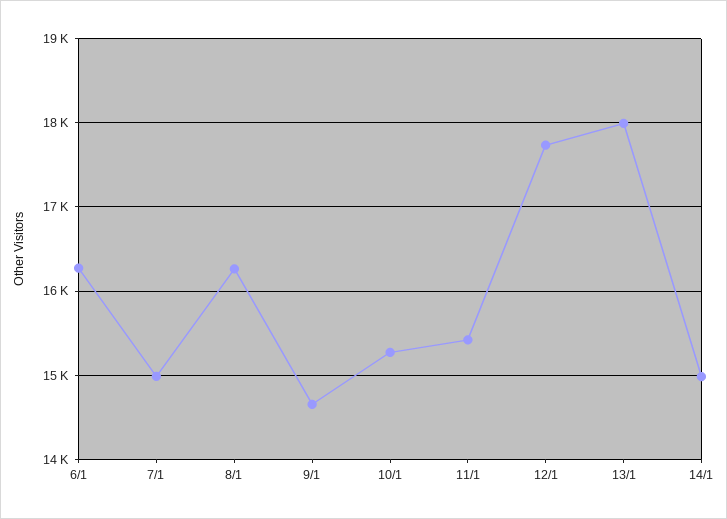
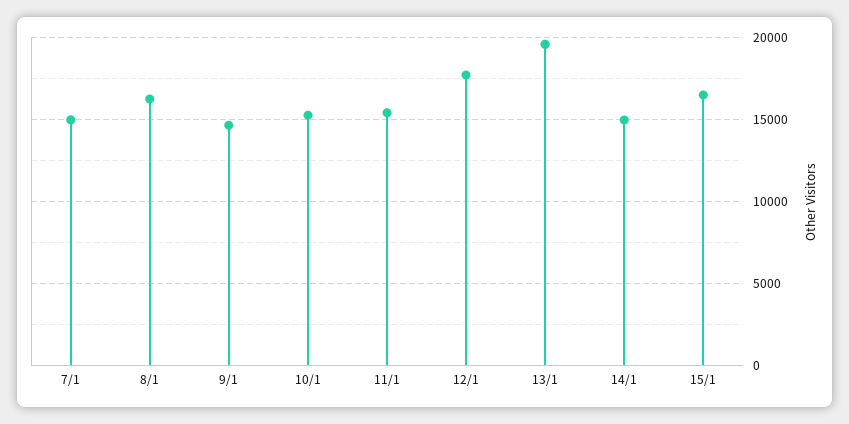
6/1: 16300 -> none
13/1: 18000 -> 19500
15/1: none -> 16500

